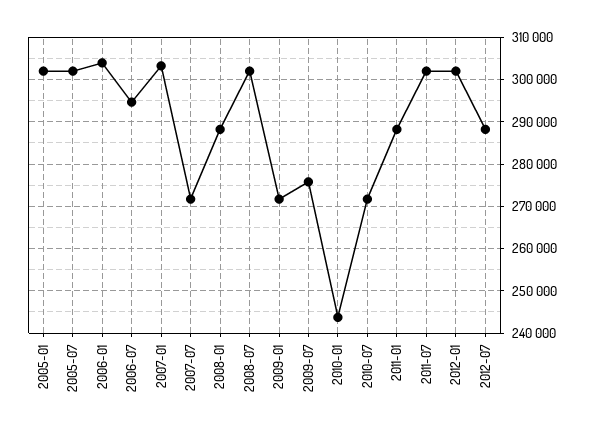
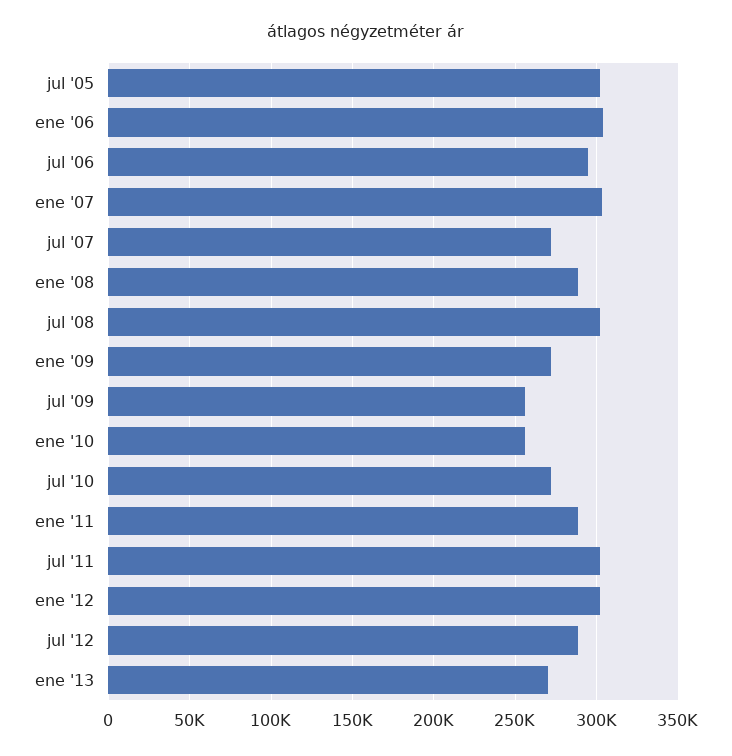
2005-01: 302000 -> none
2009-07: 276000 -> 255000
2010-01: 244000 -> 255000
ene '13: none -> 270000

